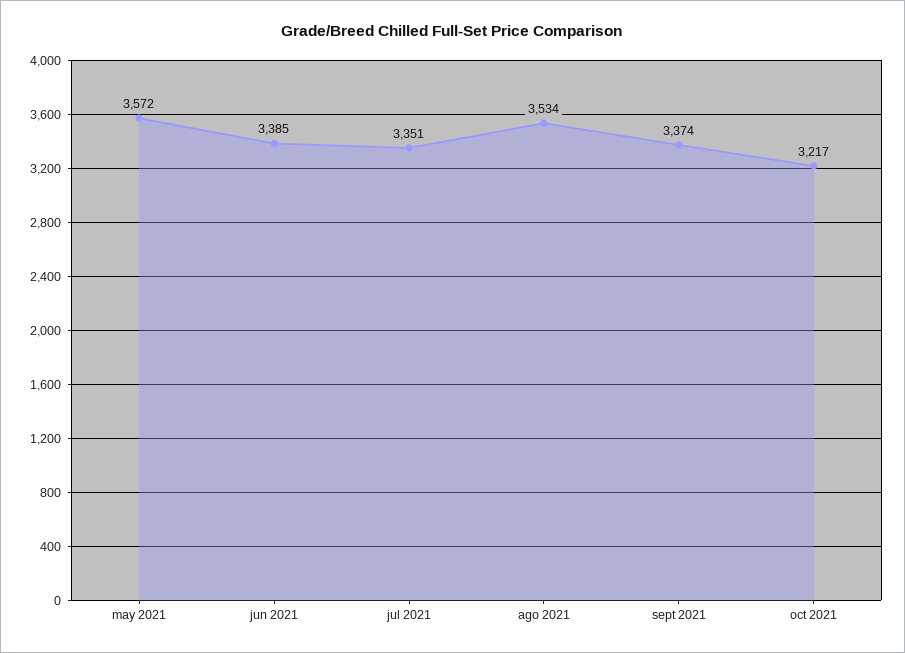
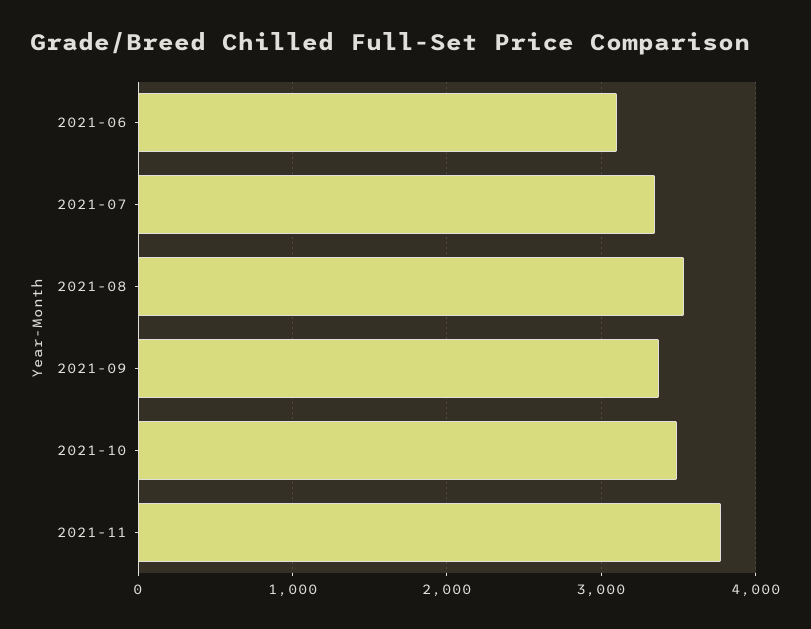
may 2021: 3572 -> none
jun 2021: 3385 -> 3100
oct 2021: 3217 -> 3500
2021-11: none -> 3800

